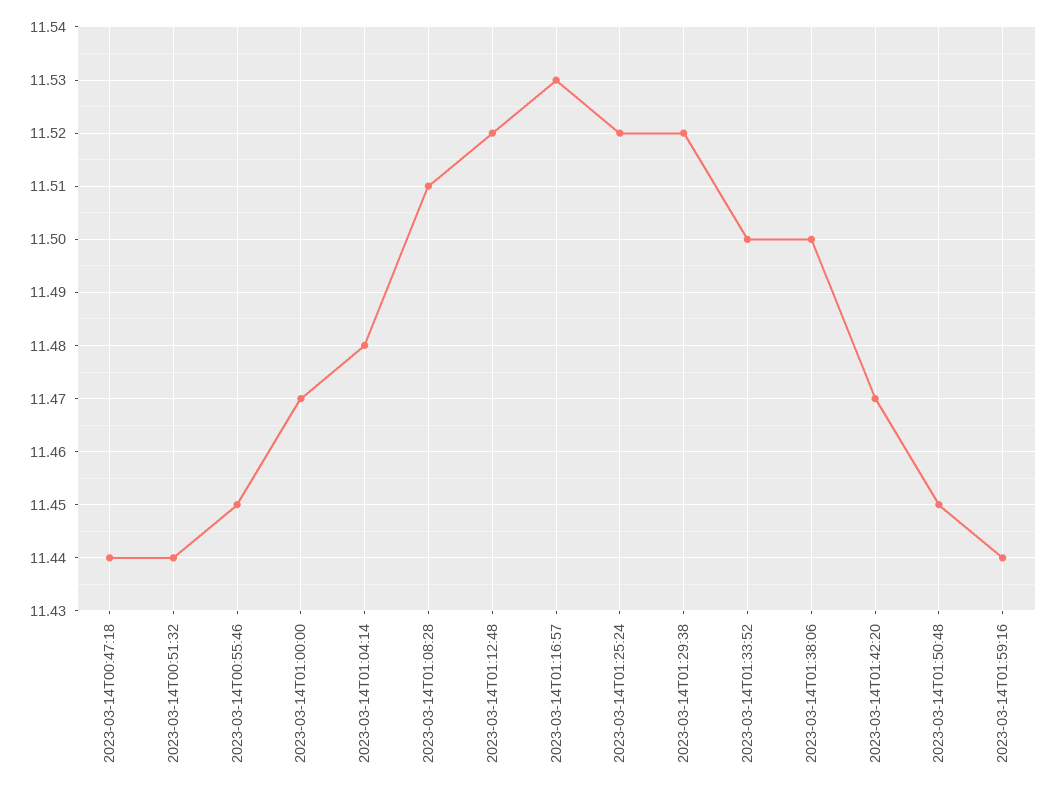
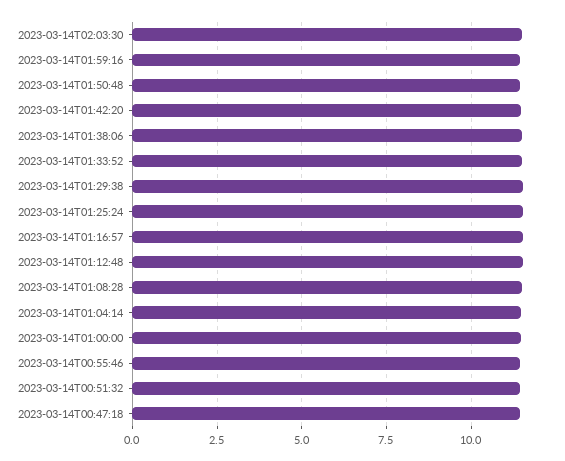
2023-03-14T02:03:30: none -> 11.5

